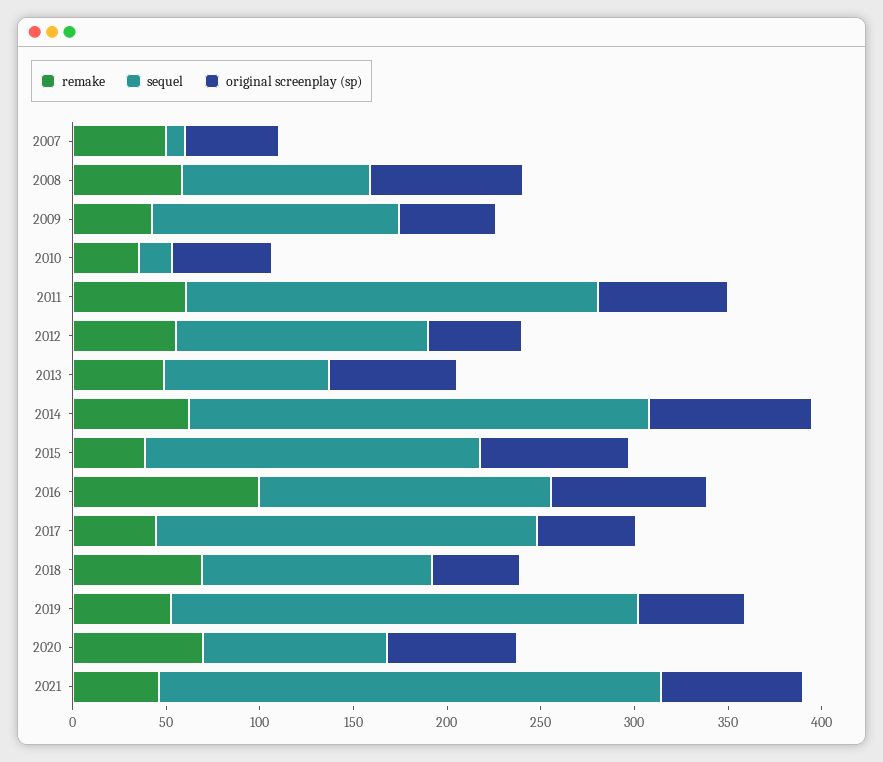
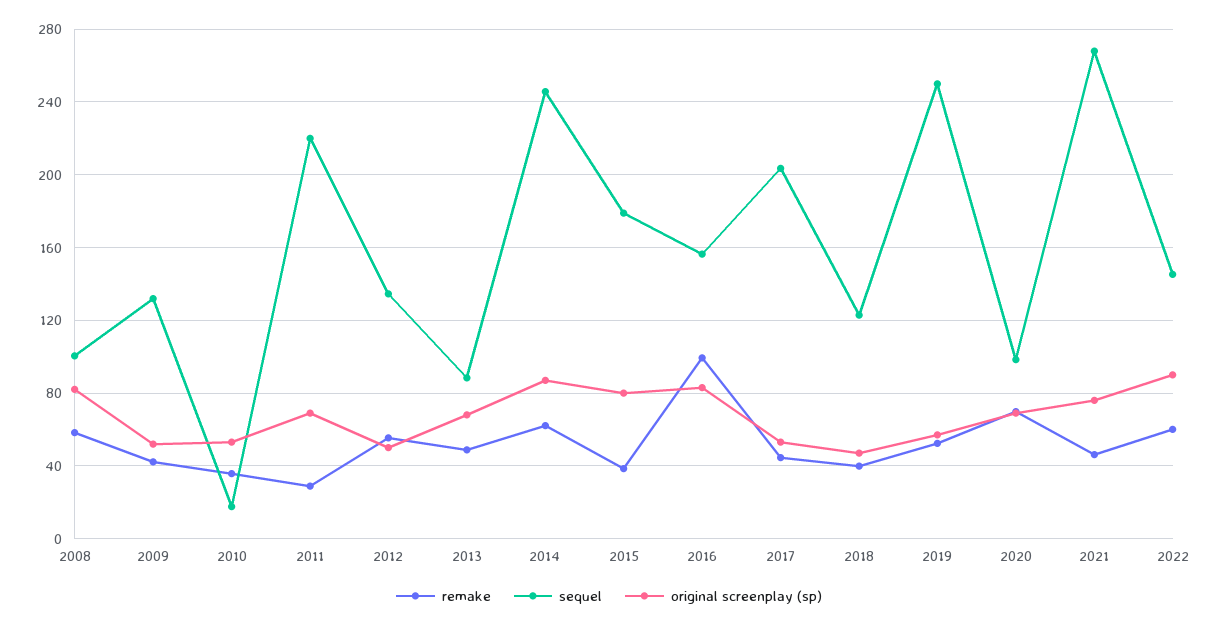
remake, 2007: 50 -> none
sequel, 2007: 10 -> none
original screenplay (sp), 2007: 50 -> none
remake, 2011: 60 -> 30
remake, 2018: 70 -> 40
remake, 2022: none -> 60
sequel, 2022: none -> 145
original screenplay (sp), 2022: none -> 90

